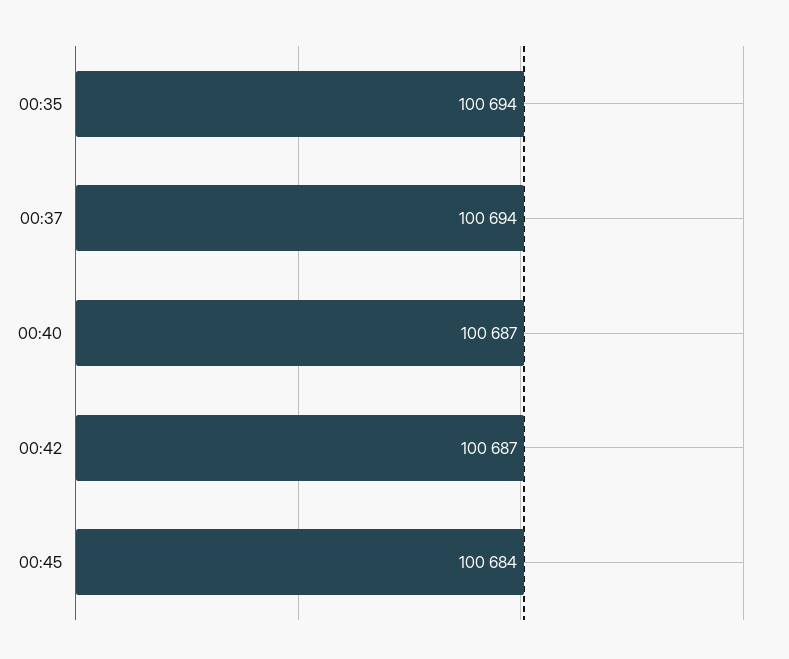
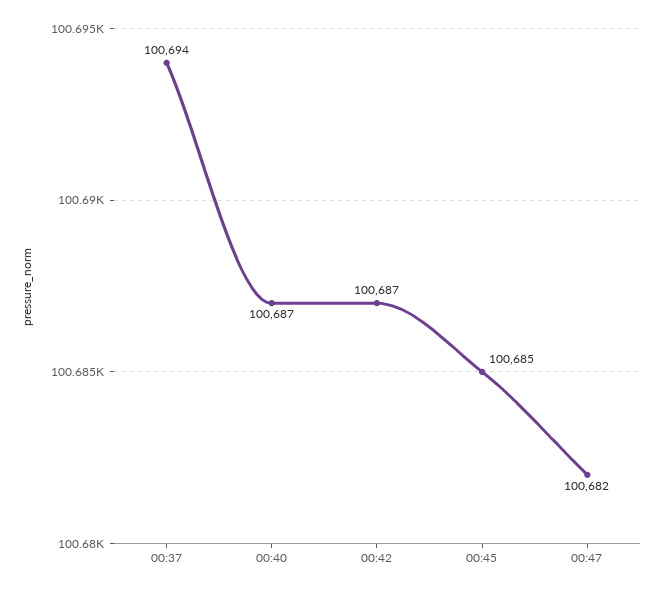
00:35: 100694 -> none
00:45: 100684 -> 100685
00:47: none -> 100682

